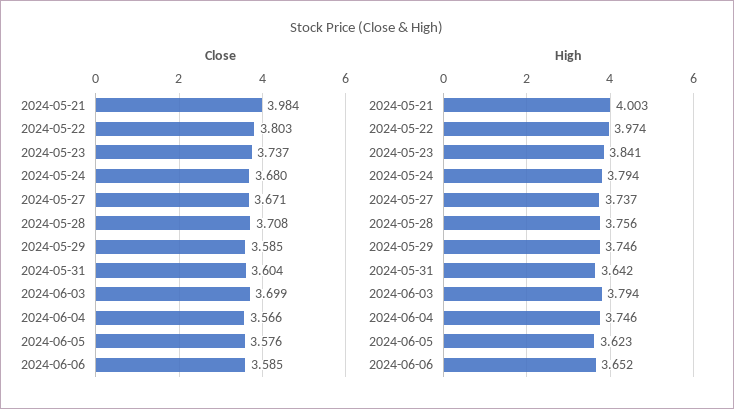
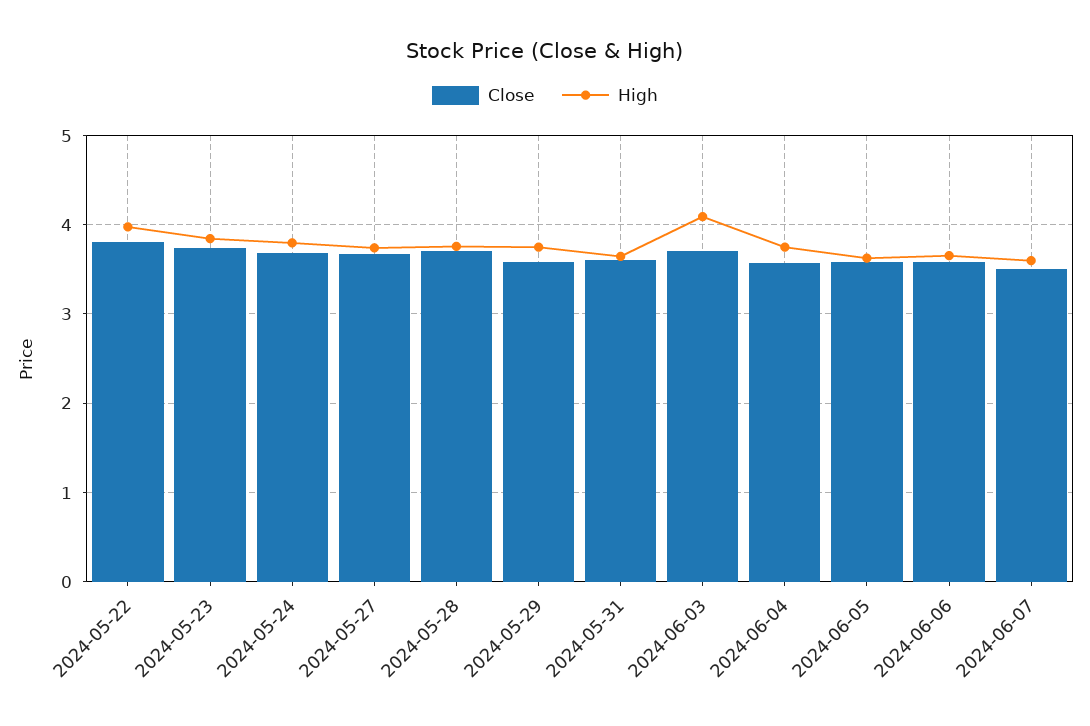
Close, 2024-05-21: 3.984 -> none
High, 2024-05-21: 4.003 -> none
High, 2024-06-03: 3.794 -> 4.1
Close, 2024-06-07: none -> 3.5
High, 2024-06-07: none -> 3.6

